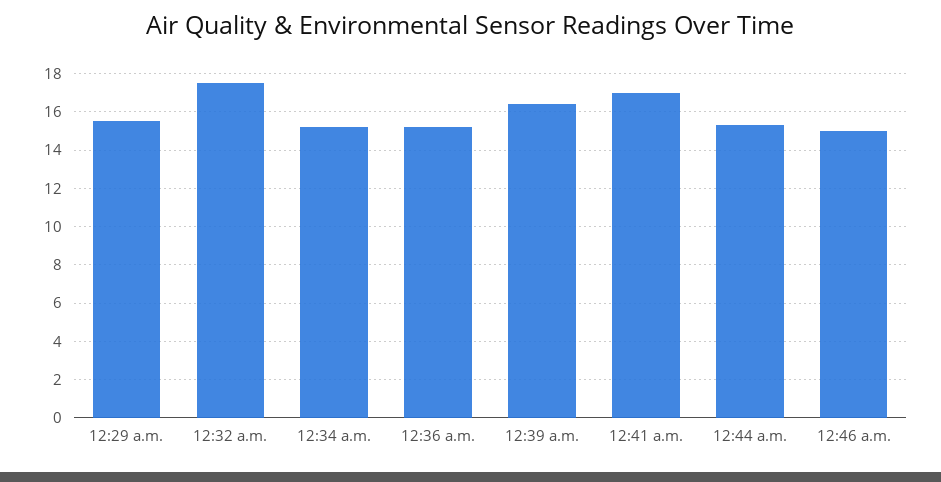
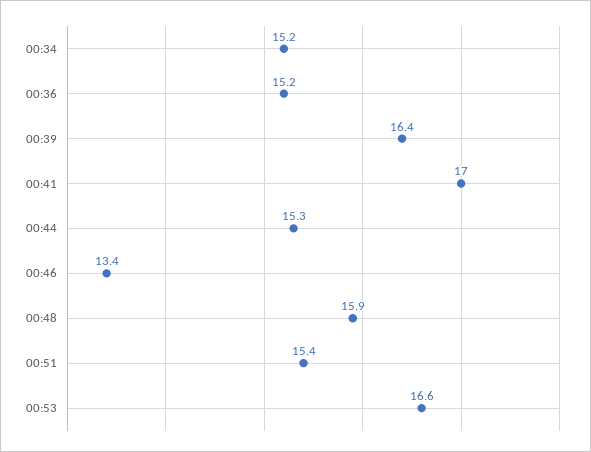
12:29 a.m.: 15.5 -> none
12:32 a.m.: 17.5 -> none
12:46 a.m.: 15 -> 13.4
00:48: none -> 15.9
00:51: none -> 15.4
00:53: none -> 16.6

